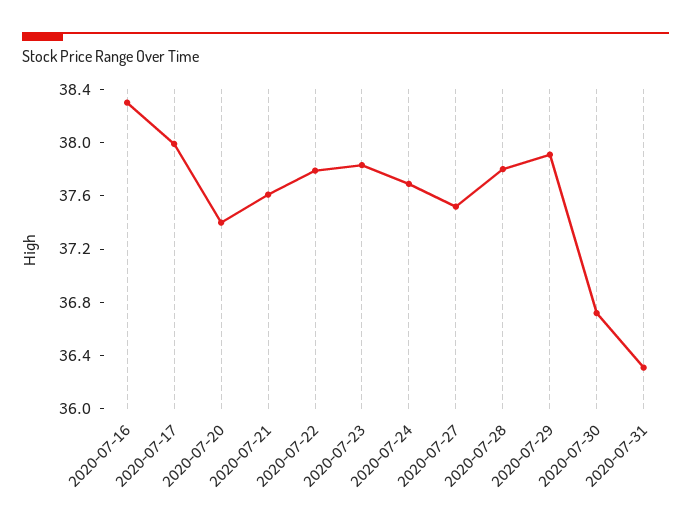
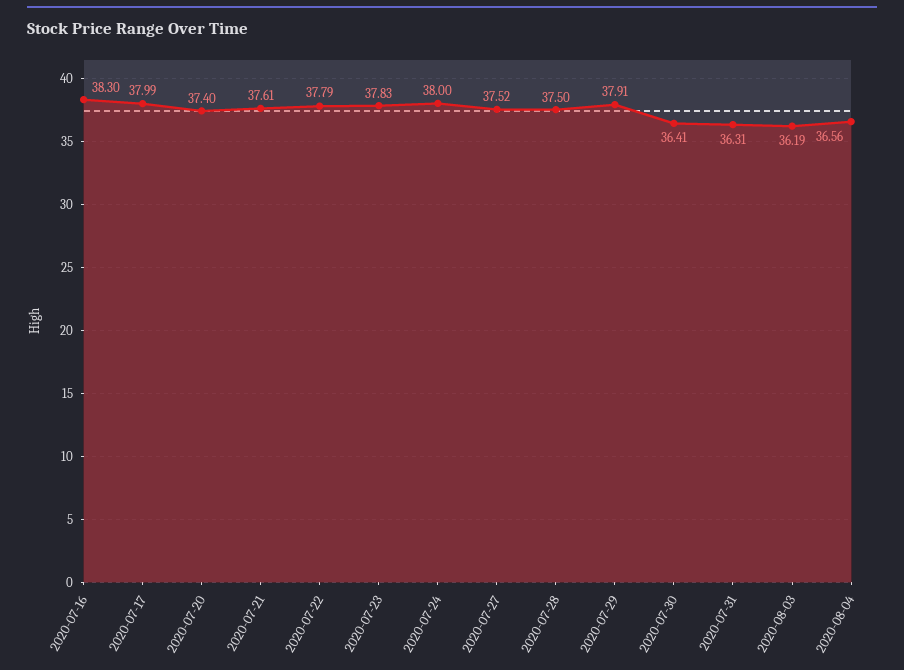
2020-07-24: 37.7 -> 38
2020-07-28: 37.8 -> 37.5
2020-07-30: 36.7 -> 36.41
2020-08-03: none -> 36.19
2020-08-04: none -> 36.56

